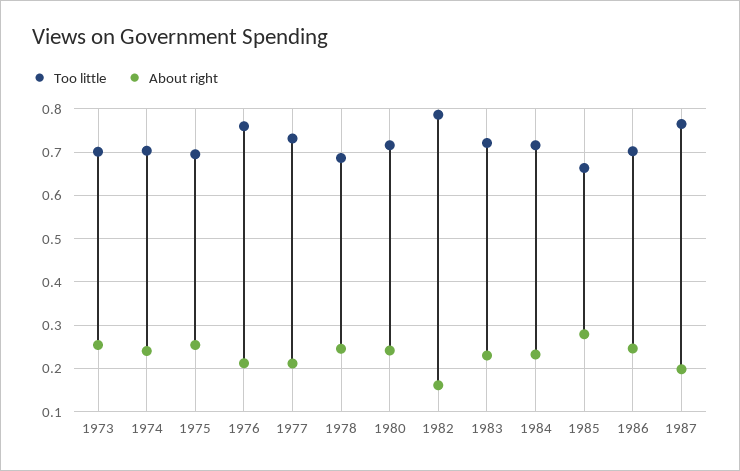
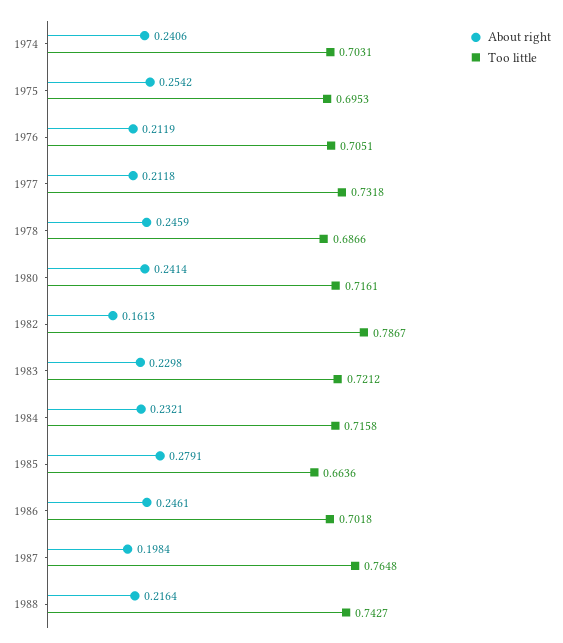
Too little, 1973: 0.7 -> none
About right, 1973: 0.26 -> none
Too little, 1976: 0.76 -> 0.7051
About right, 1988: none -> 0.2164
Too little, 1988: none -> 0.7427

